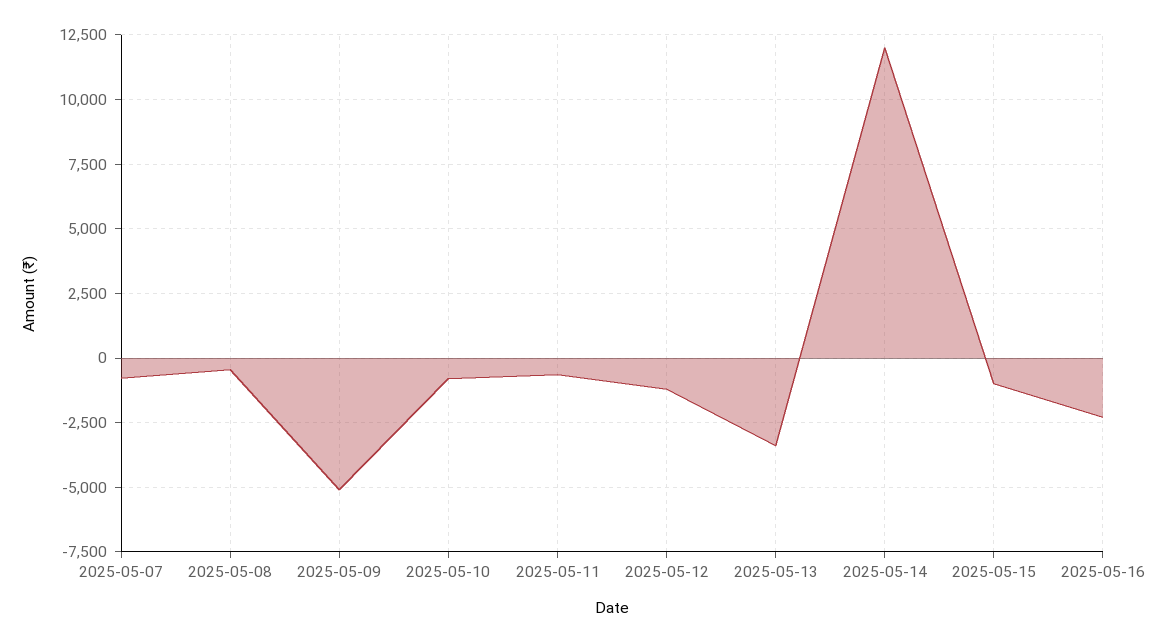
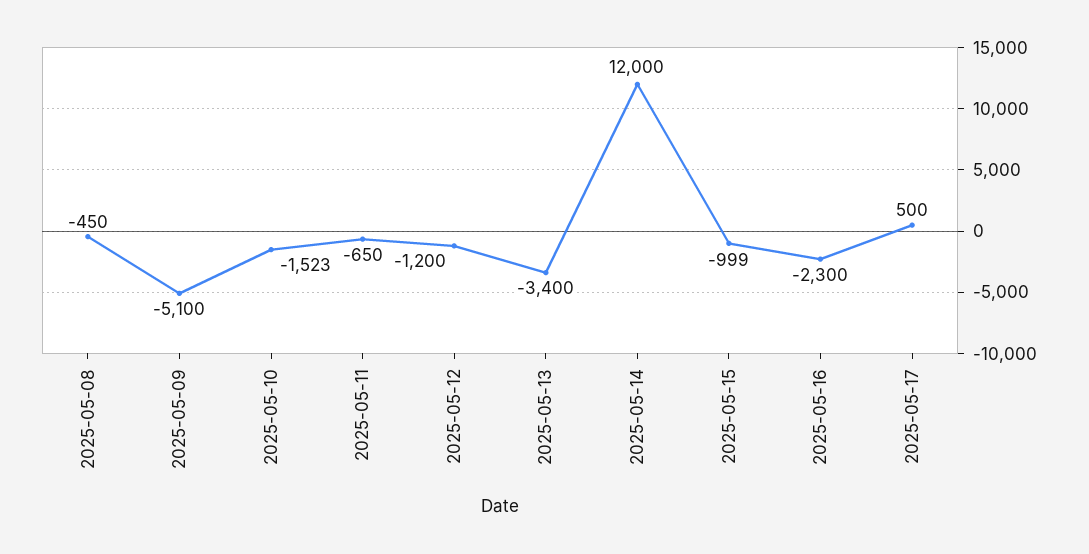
2025-05-07: -750 -> none
2025-05-10: -750 -> -1523
2025-05-17: none -> 500

